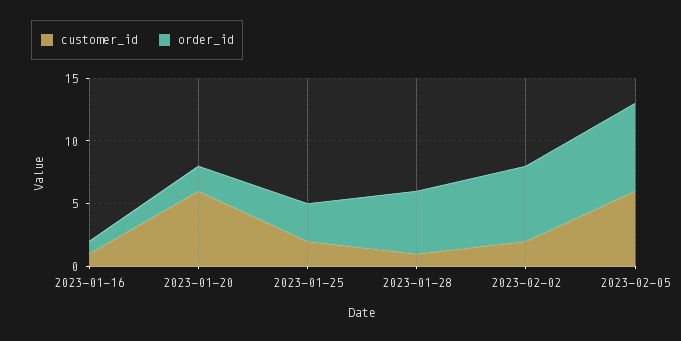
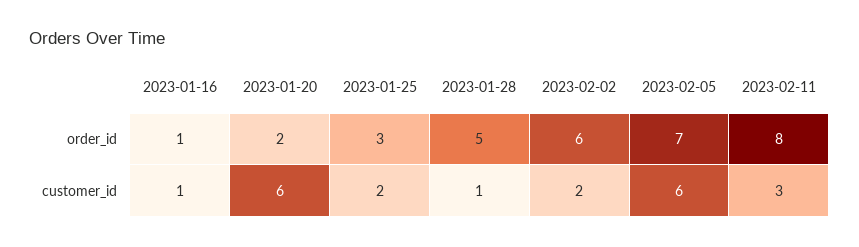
order_id, 2023-02-11: none -> 8
customer_id, 2023-02-11: none -> 3

